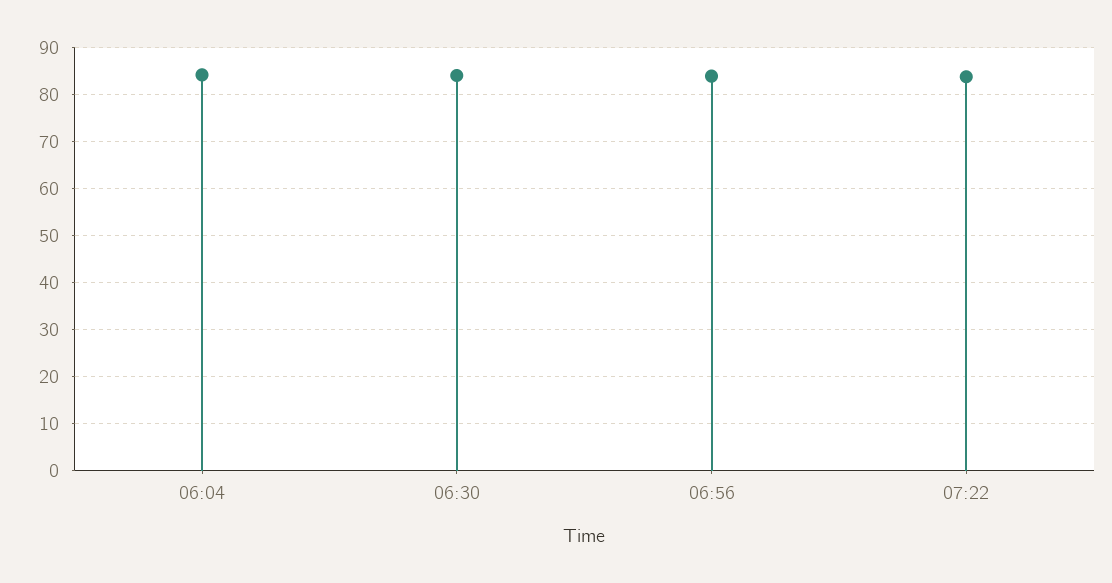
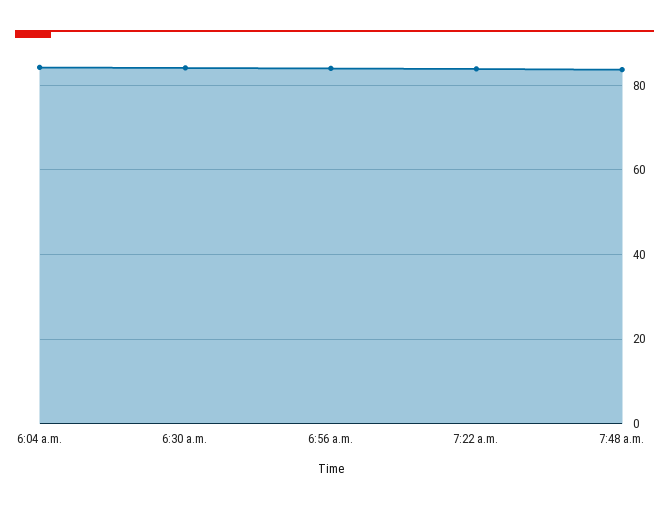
7:48 a.m.: none -> 84

